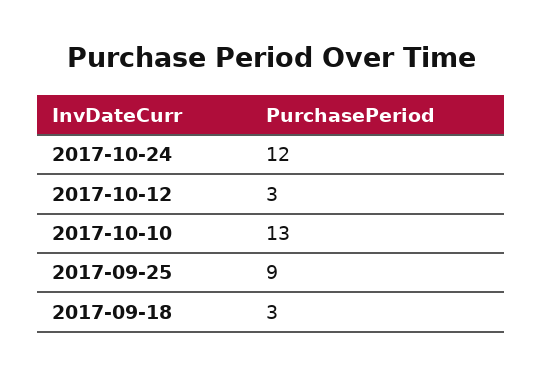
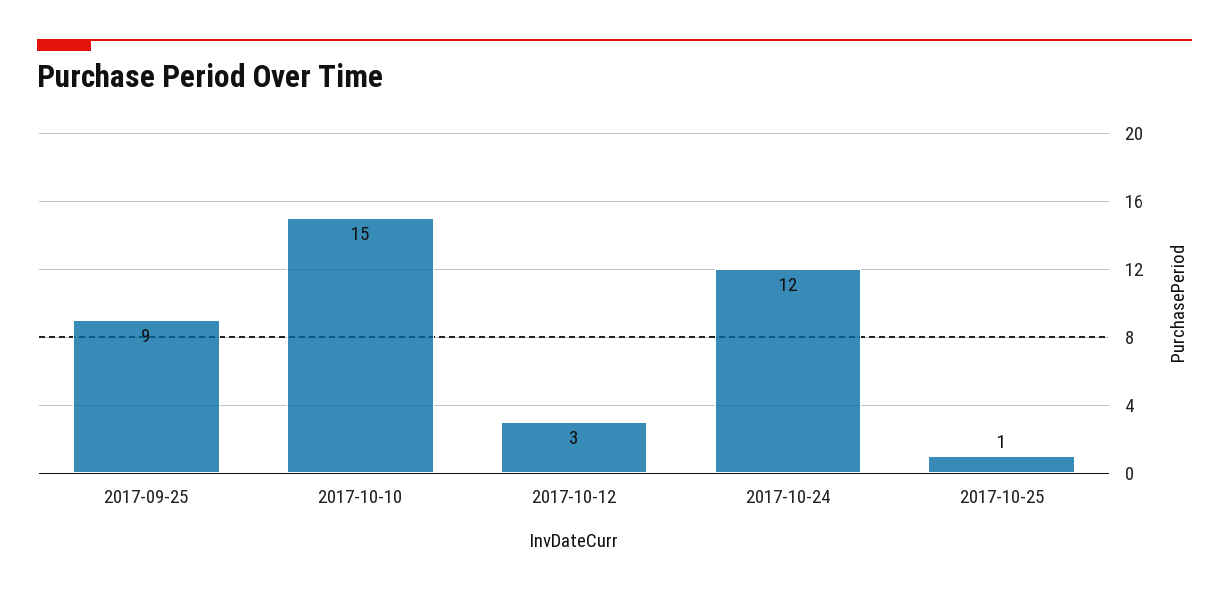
2017-10-10: 13 -> 15
2017-09-18: 3 -> none
2017-10-25: none -> 1

